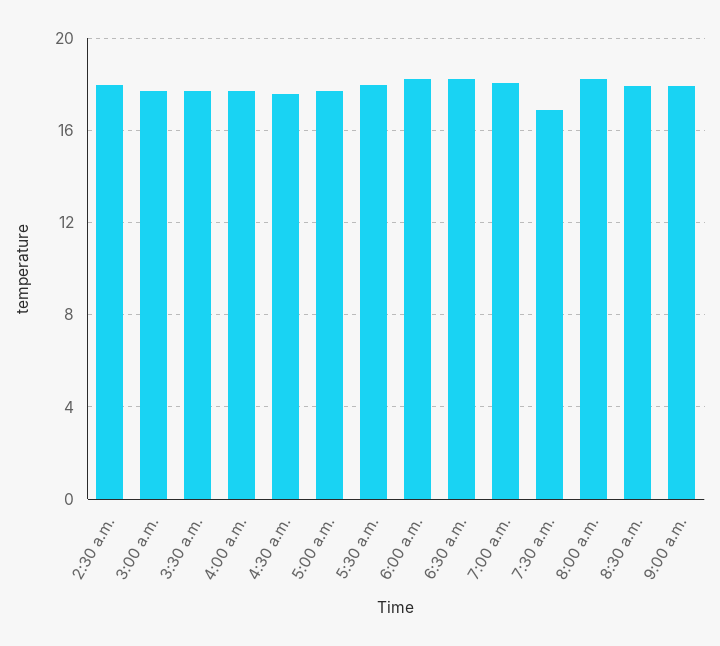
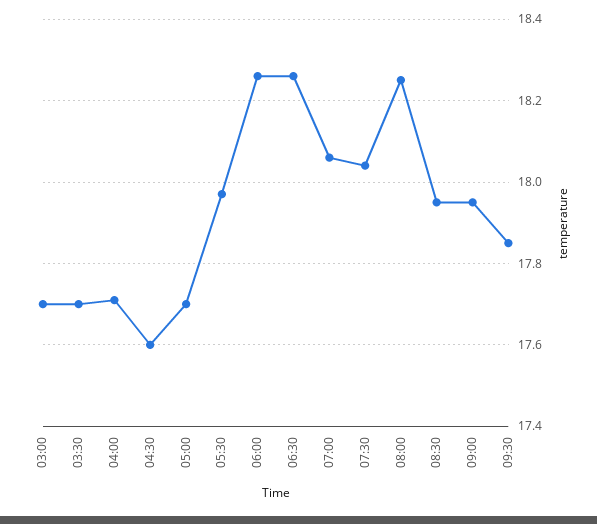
2:30 a.m.: 18 -> none
7:30 a.m.: 17 -> 18.05
09:30: none -> 17.85

